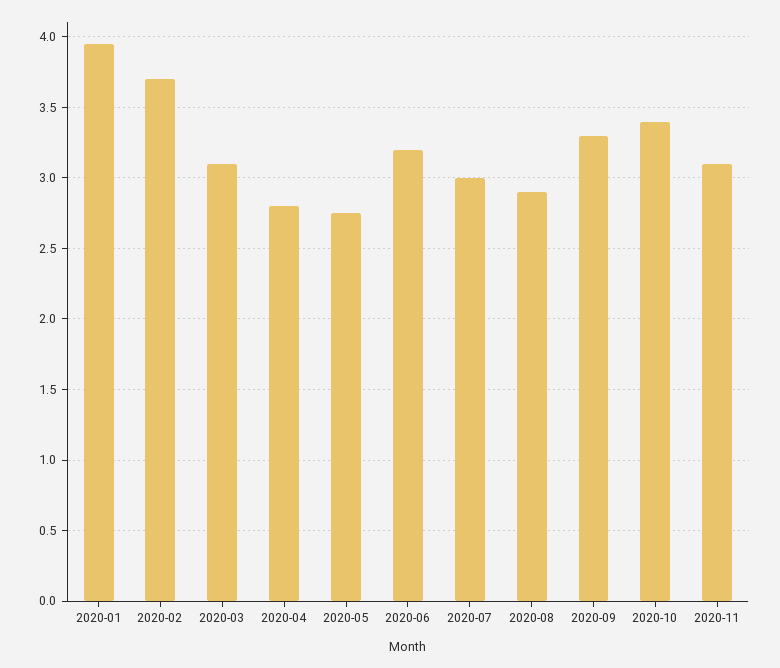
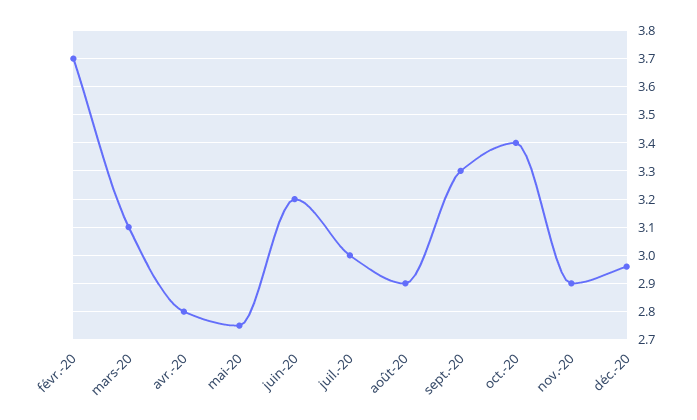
2020-01: 3.95 -> none
2020-11: 3.1 -> 2.9
déc.-20: none -> 2.95

